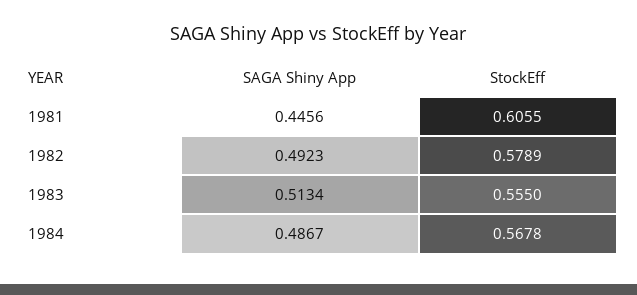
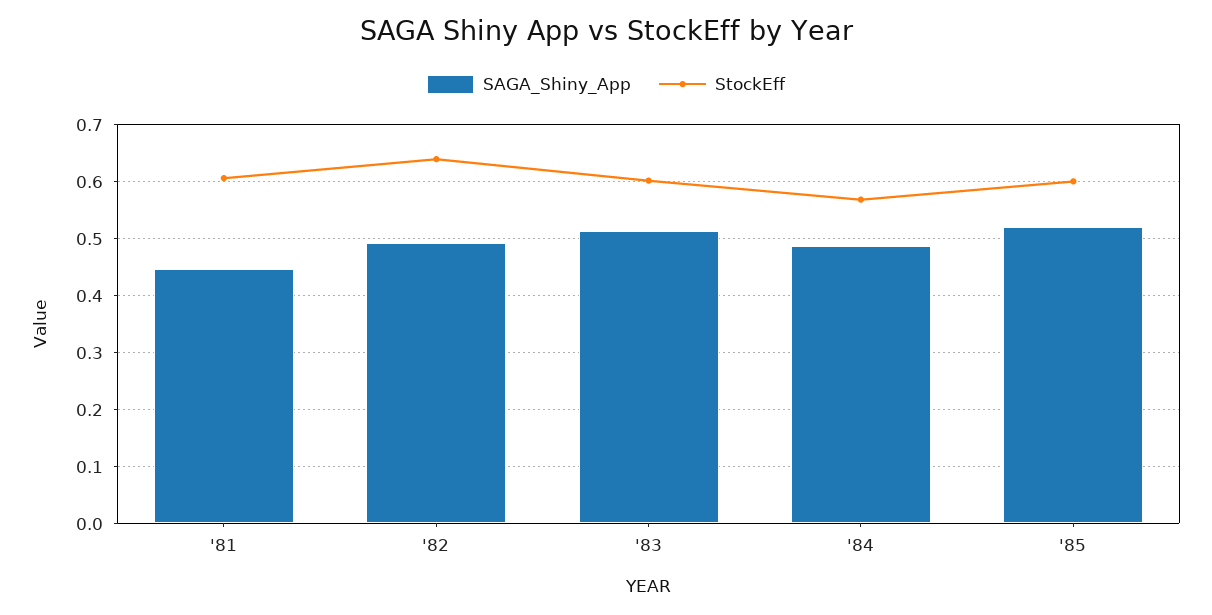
StockEff, 1982: 0.5789 -> 0.64
StockEff, 1983: 0.555 -> 0.6
SAGA Shiny App, '85: none -> 0.52
StockEff, '85: none -> 0.6

